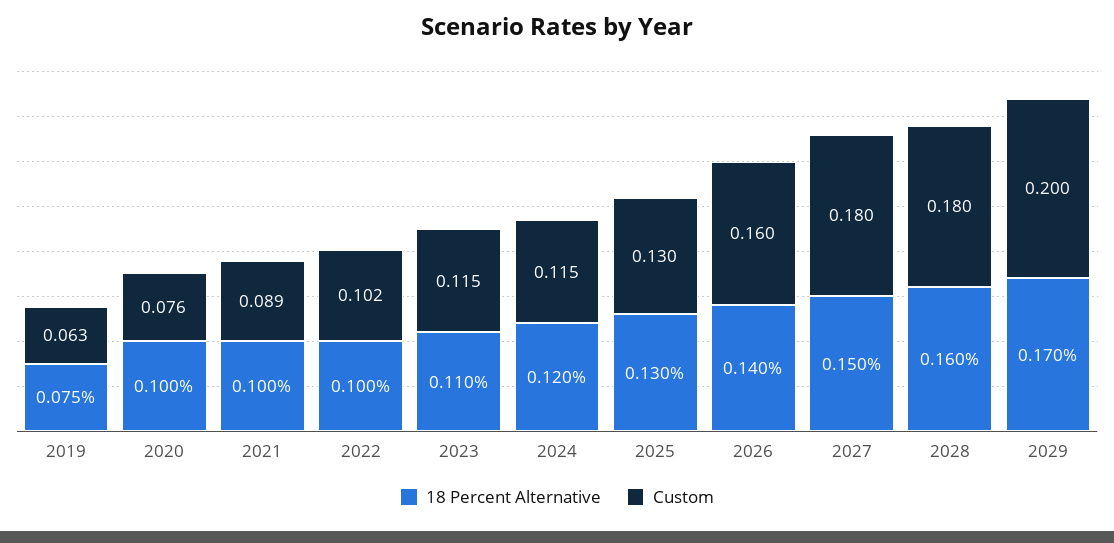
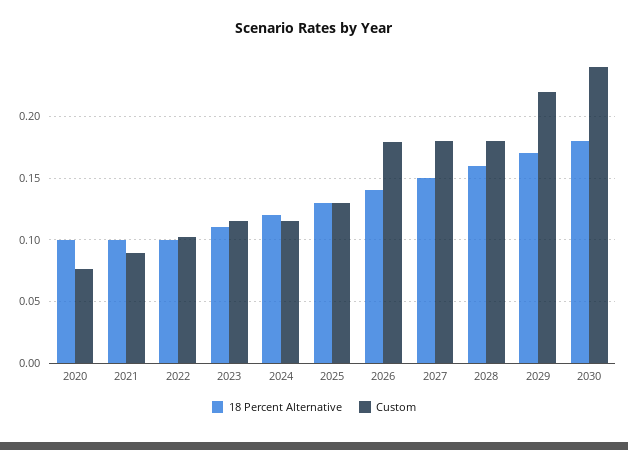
18 Percent Alternative, 2019: 0.075 -> none
Custom, 2019: 0.063 -> none
Custom, 2026: 0.16 -> 0.18
Custom, 2029: 0.2 -> 0.22
18 Percent Alternative, 2030: none -> 0.18
Custom, 2030: none -> 0.24

